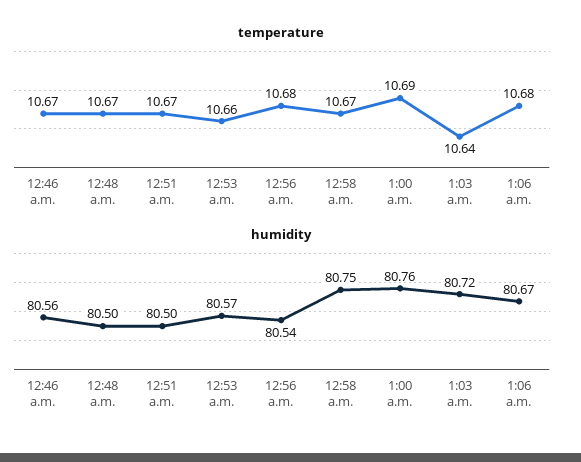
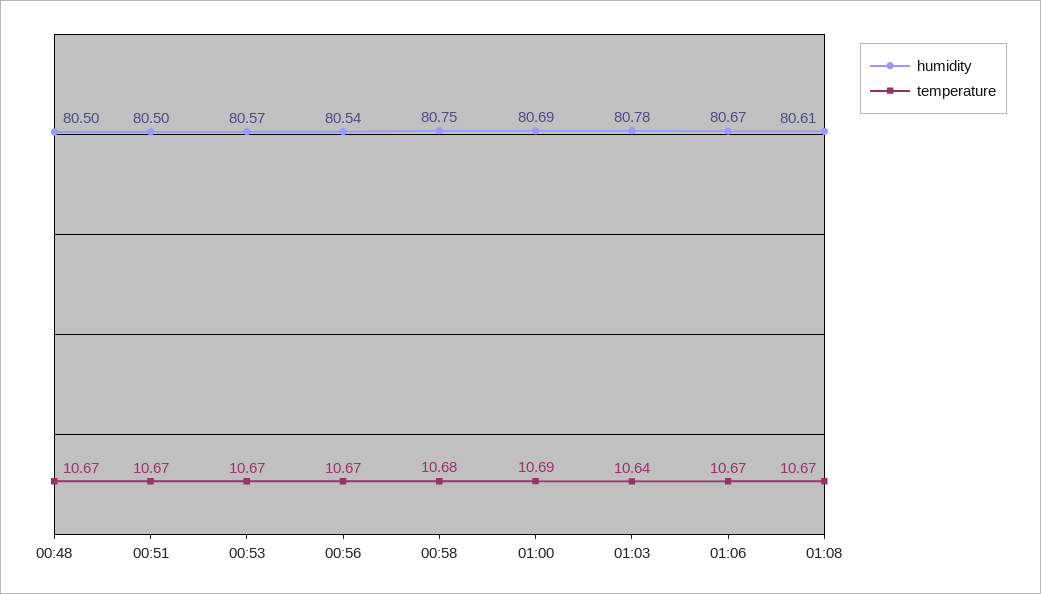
temperature, 12:46 a.m.: 10.67 -> none
temperature, 12:53 a.m.: 10.66 -> 10.67
temperature, 12:56 a.m.: 10.68 -> 10.67
temperature, 12:58 a.m.: 10.67 -> 10.68
temperature, 1:06 a.m.: 10.68 -> 10.67
humidity, 12:46 a.m.: 80.56 -> none
humidity, 1:00 a.m.: 80.76 -> 80.69
humidity, 1:03 a.m.: 80.72 -> 80.78
humidity, 01:08: none -> 80.61
temperature, 01:08: none -> 10.67

